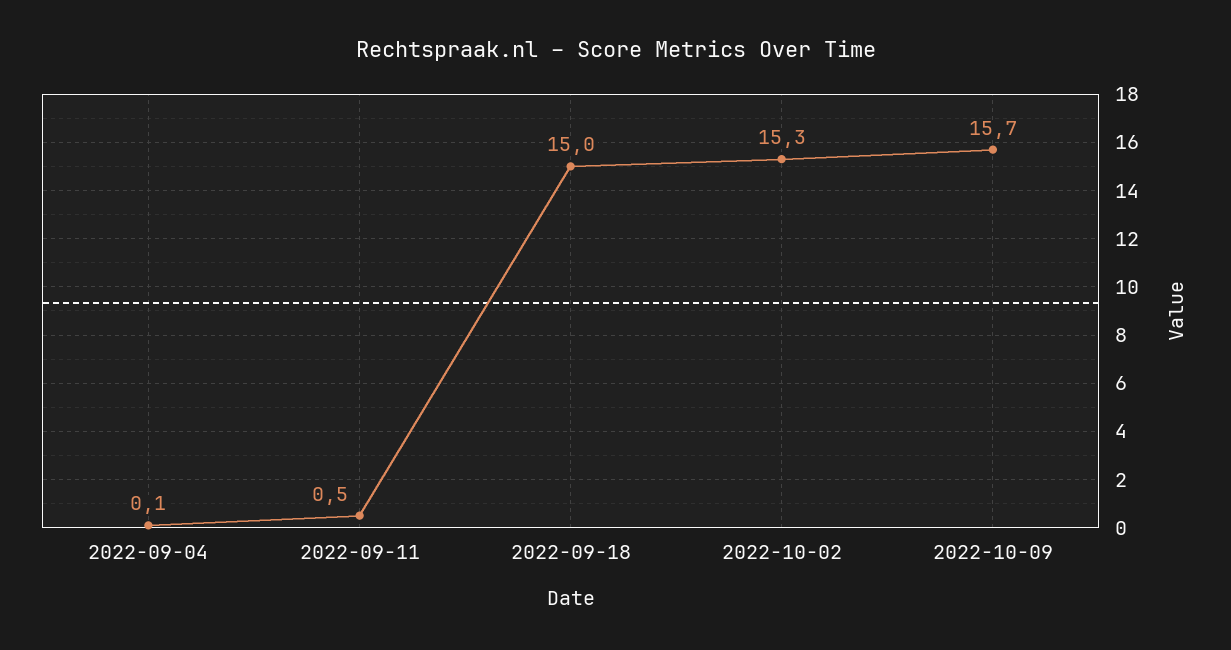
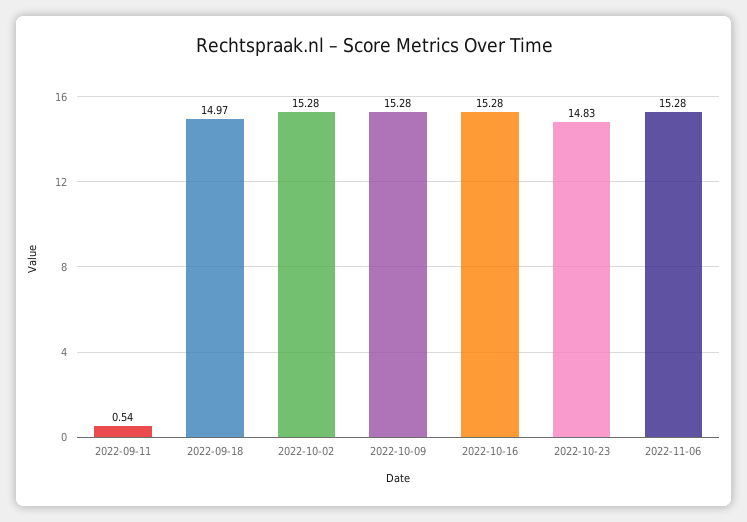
2022-09-04: 0.1 -> none
2022-10-09: 15.7 -> 15.28
2022-10-16: none -> 15.28
2022-10-23: none -> 14.83
2022-11-06: none -> 15.28

